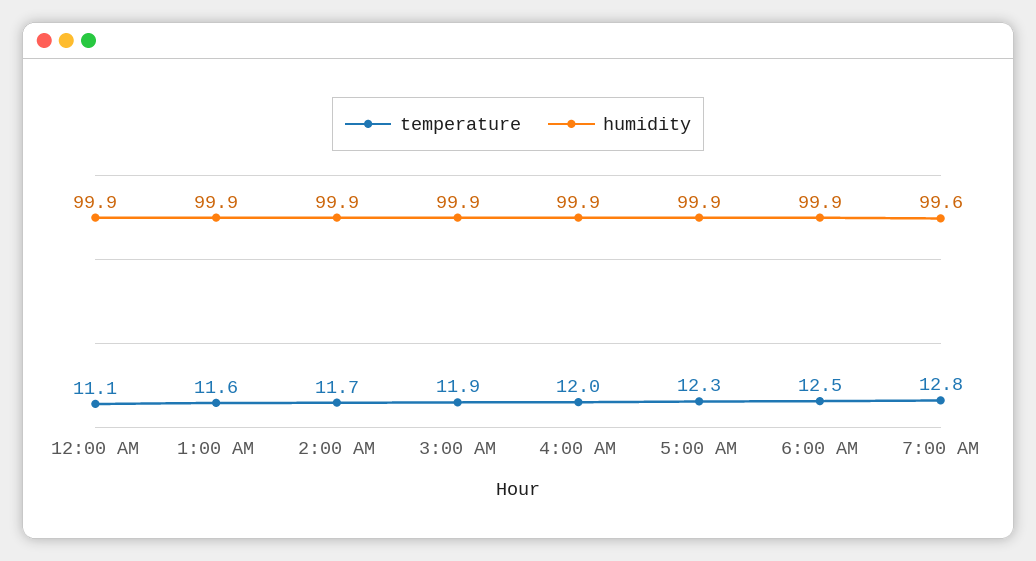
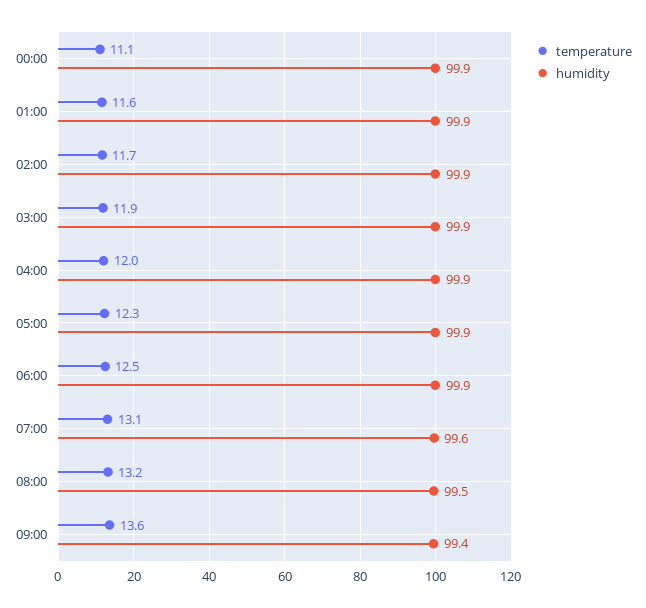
temperature, 7:00 AM: 12.8 -> 13.1
temperature, 08:00: none -> 13.2
humidity, 08:00: none -> 99.5
temperature, 09:00: none -> 13.6
humidity, 09:00: none -> 99.4

